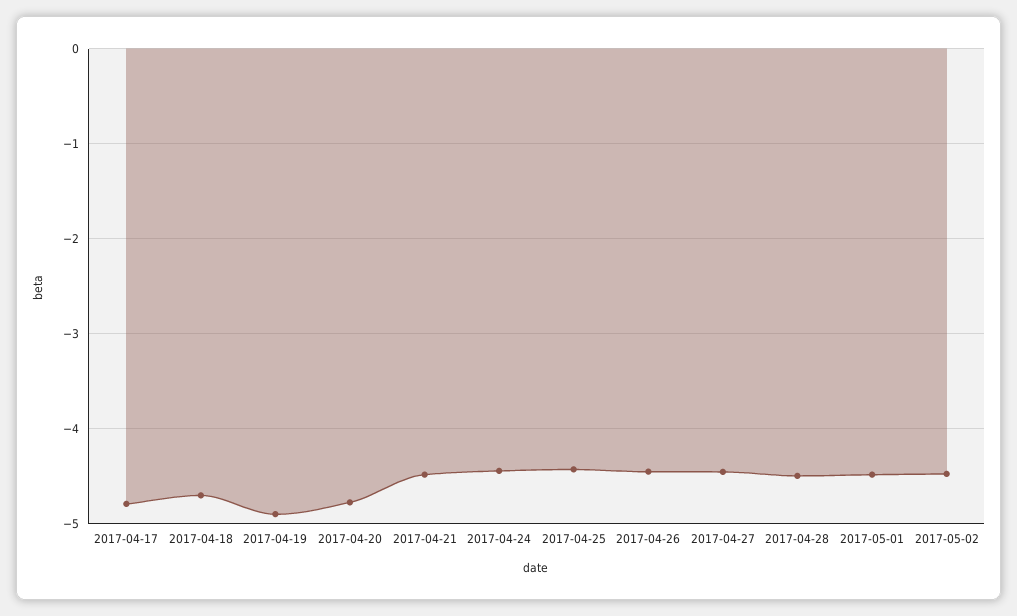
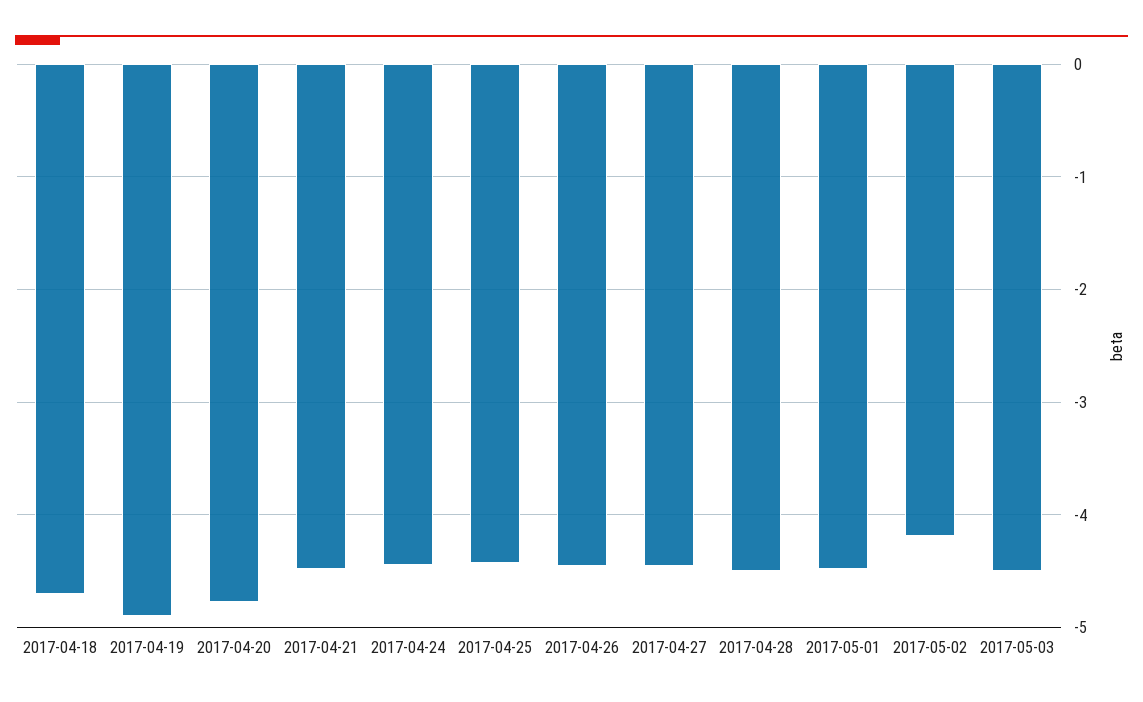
2017-04-17: -4.8 -> none
2017-05-02: -4.5 -> -4.2
2017-05-03: none -> -4.5

